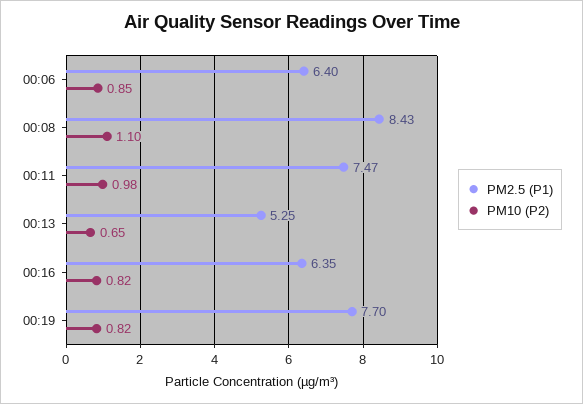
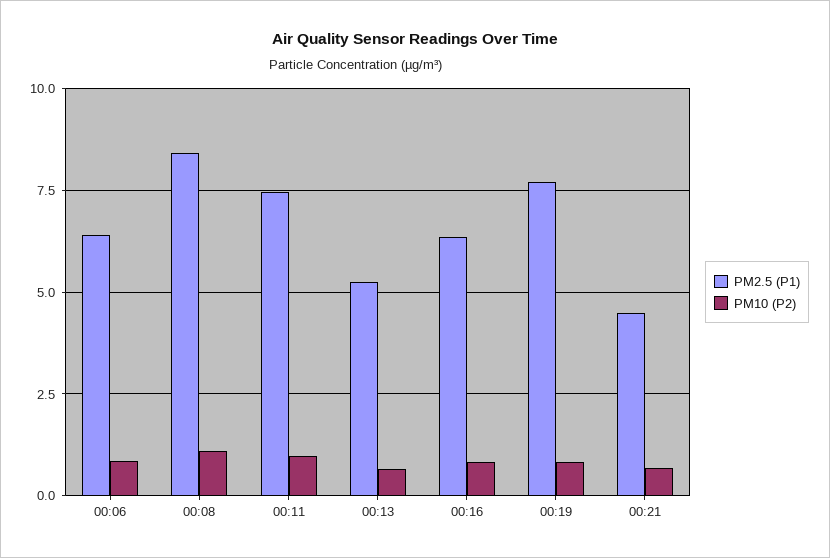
PM2.5 (P1), 00:21: none -> 4.5
PM10 (P2), 00:21: none -> 0.75

